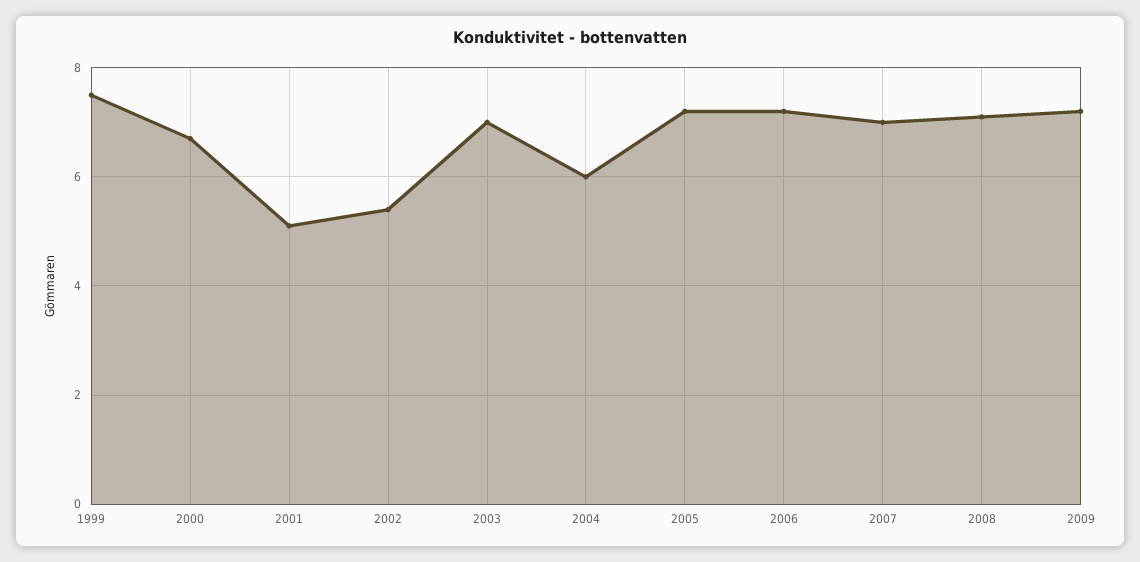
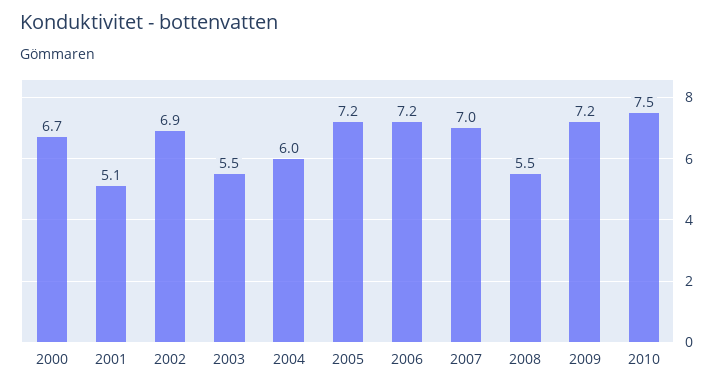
1999: 7.5 -> none
2002: 5.5 -> 6.9
2003: 7 -> 5.5
2008: 7 -> 5.5
2010: none -> 7.5

